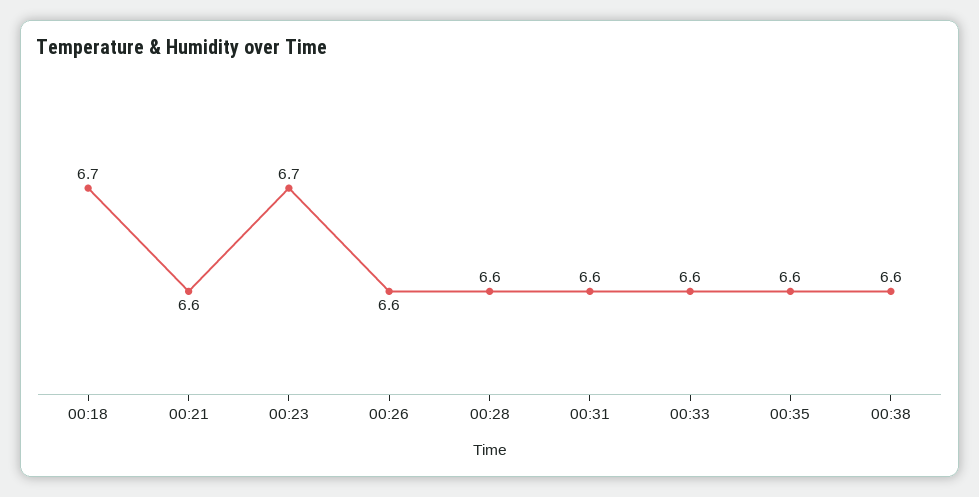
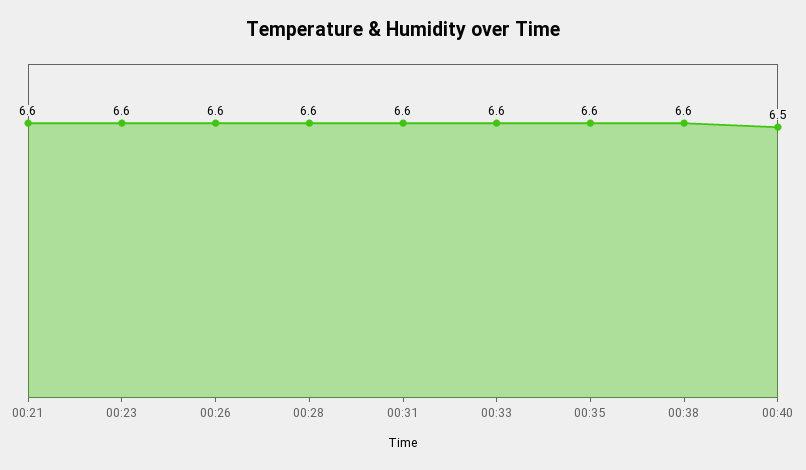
00:18: 6.7 -> none
00:23: 6.7 -> 6.6
00:40: none -> 6.5

